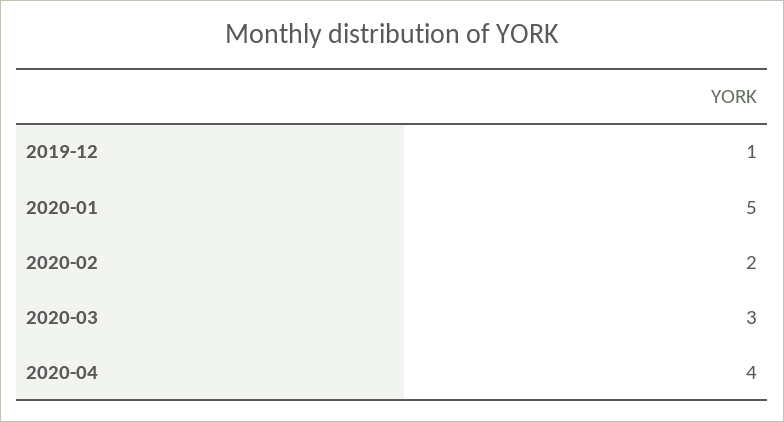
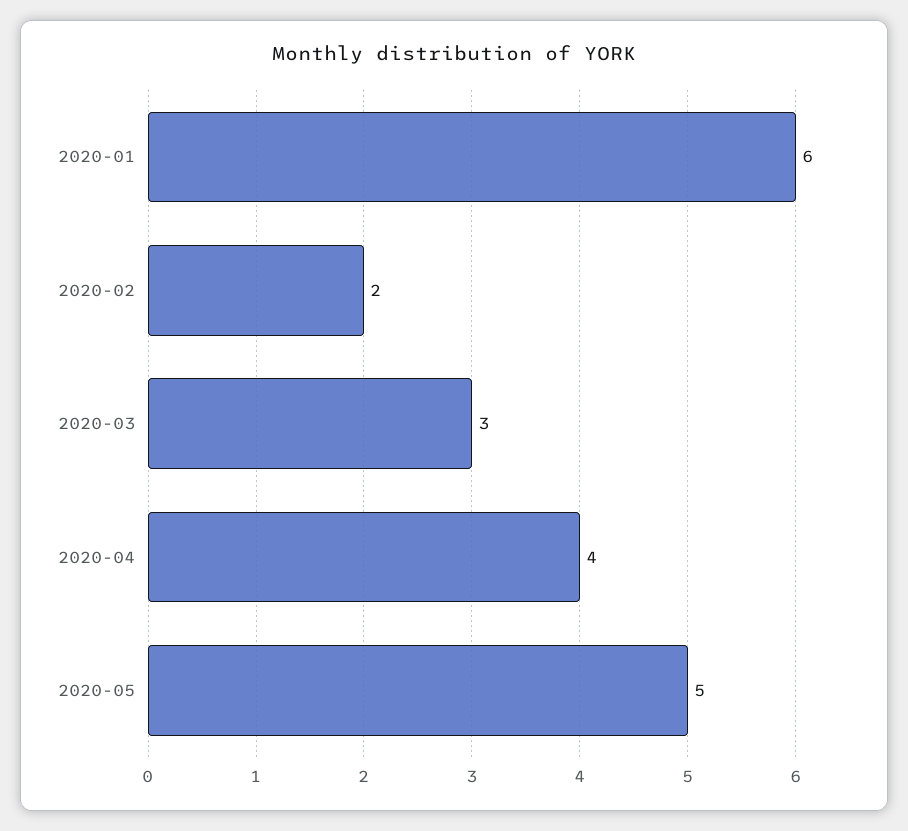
2019-12: 1 -> none
2020-01: 5 -> 6
2020-05: none -> 5

